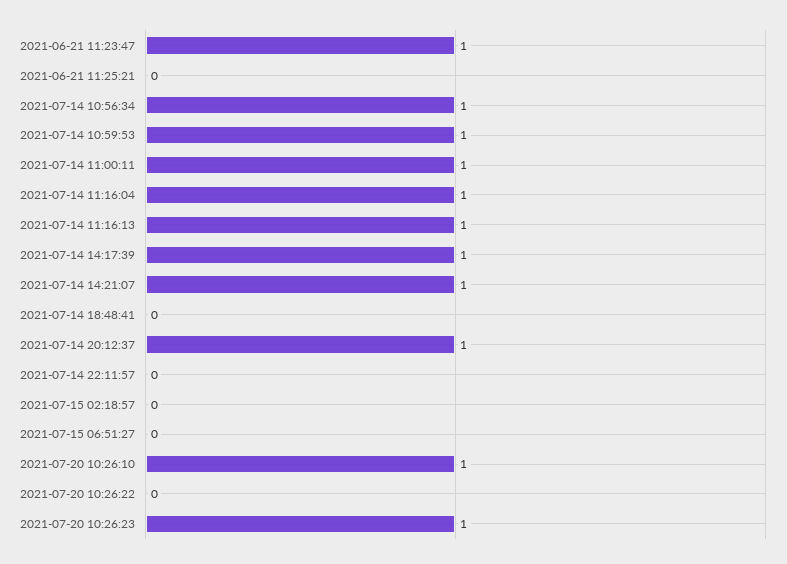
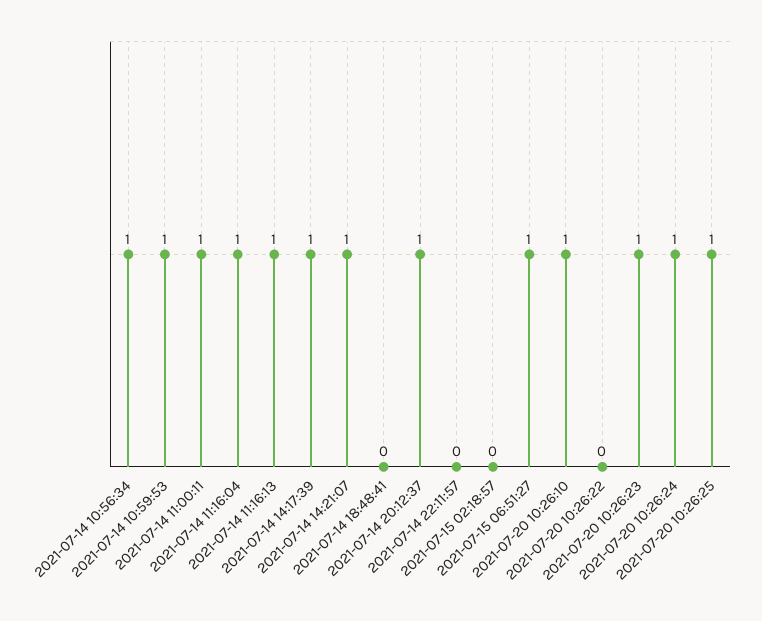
2021-06-21 11:23:47: 1 -> none
2021-06-21 11:25:21: 0 -> none
2021-07-15 06:51:27: 0 -> 1
2021-07-20 10:26:24: none -> 1
2021-07-20 10:26:25: none -> 1

